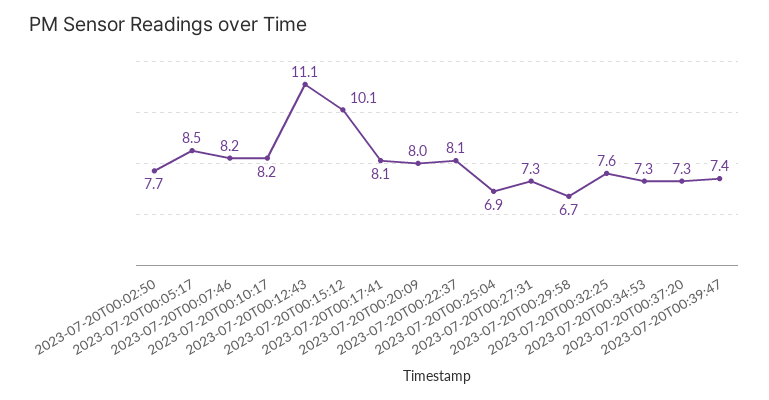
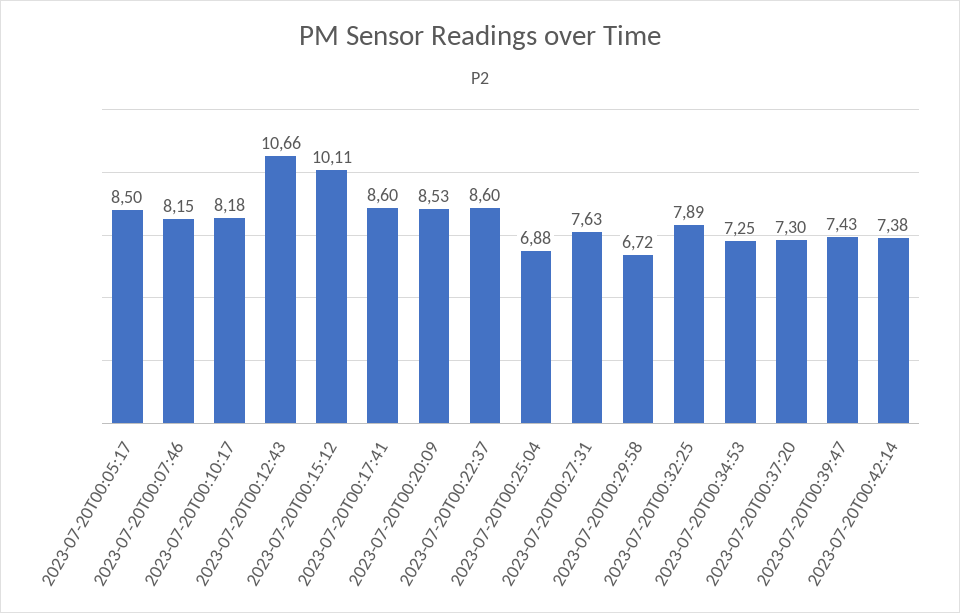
2023-07-20T00:02:50: 7.7 -> none
2023-07-20T00:12:43: 11.1 -> 10.66
2023-07-20T00:17:41: 8.1 -> 8.6
2023-07-20T00:20:09: 8 -> 8.53
2023-07-20T00:22:37: 8.1 -> 8.6
2023-07-20T00:27:31: 7.3 -> 7.63
2023-07-20T00:32:25: 7.6 -> 7.89
2023-07-20T00:42:14: none -> 7.38

